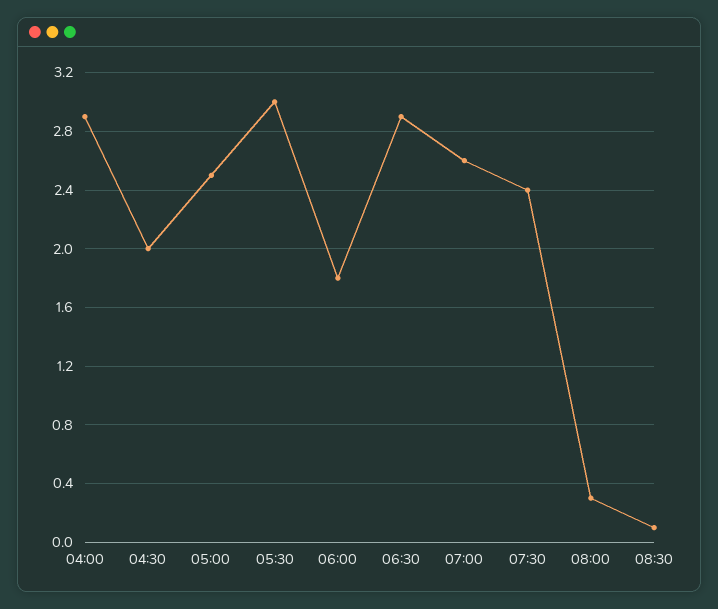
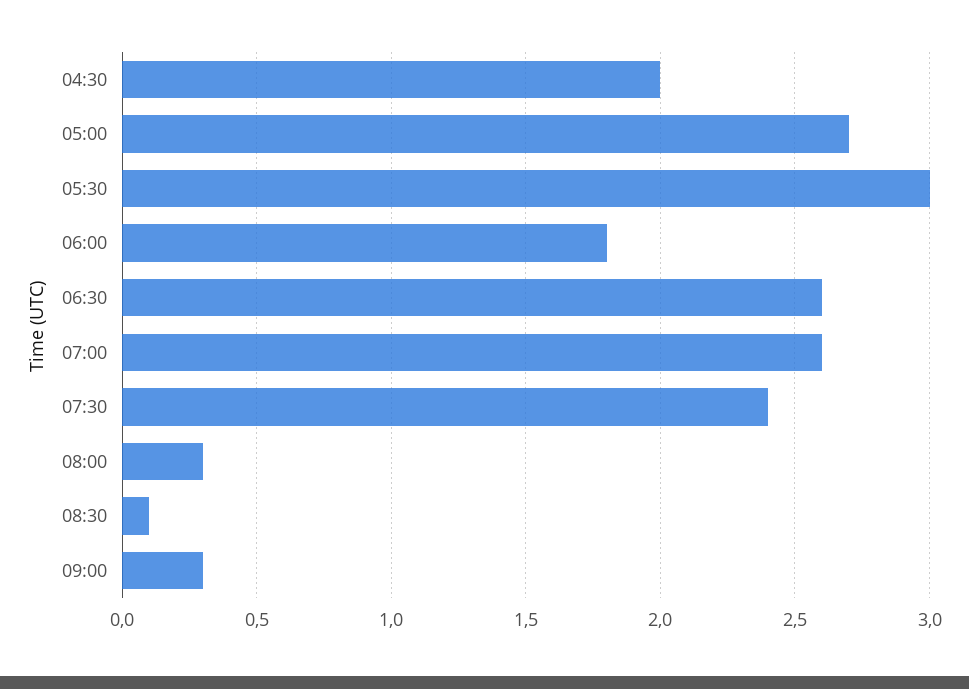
04:00: 2.9 -> none
05:00: 2.5 -> 2.7
06:30: 2.9 -> 2.6
09:00: none -> 0.3

